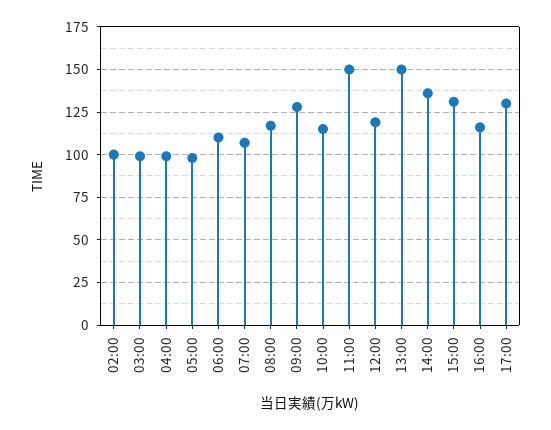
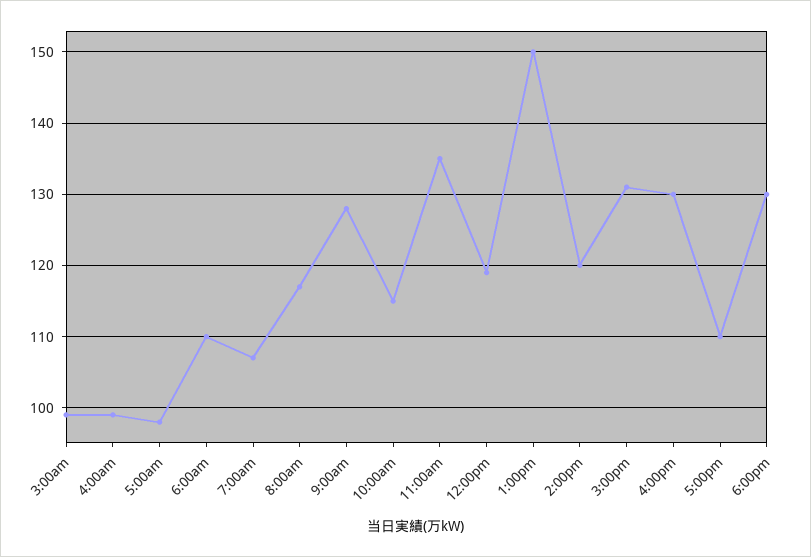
02:00: 100 -> none
11:00: 150 -> 135
14:00: 135 -> 120
16:00: 115 -> 130
17:00: 130 -> 110
6:00pm: none -> 130

